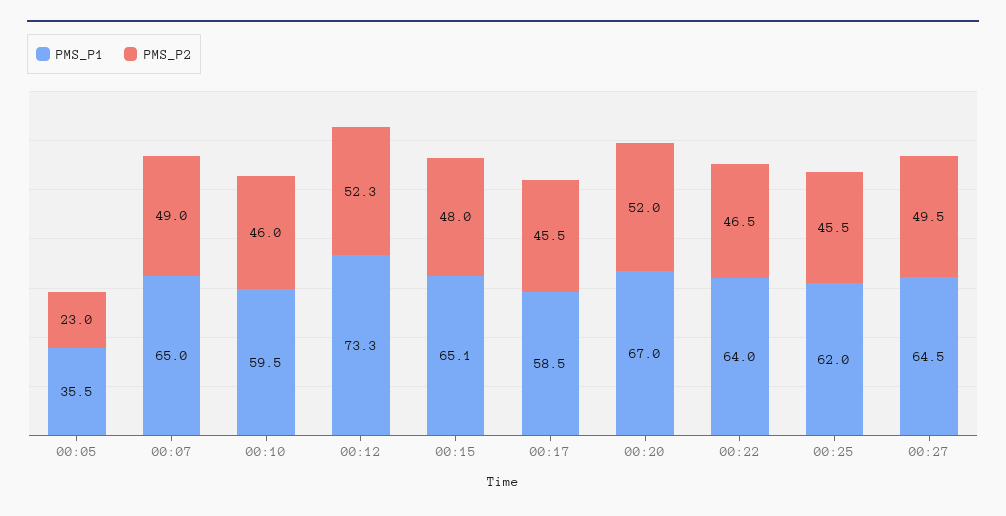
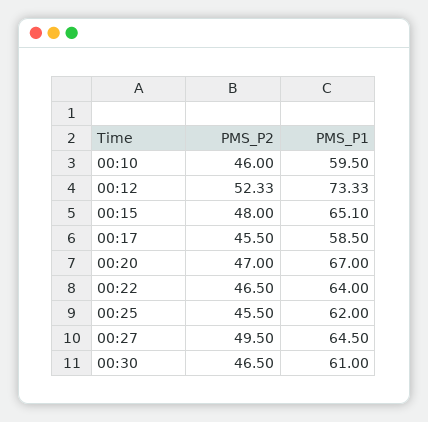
PMS_P1, 00:05: 35.5 -> none
PMS_P2, 00:05: 23 -> none
PMS_P1, 00:07: 65 -> none
PMS_P2, 00:07: 49 -> none
PMS_P2, 00:20: 52 -> 47
PMS_P2, 00:30: none -> 46.5
PMS_P1, 00:30: none -> 61

